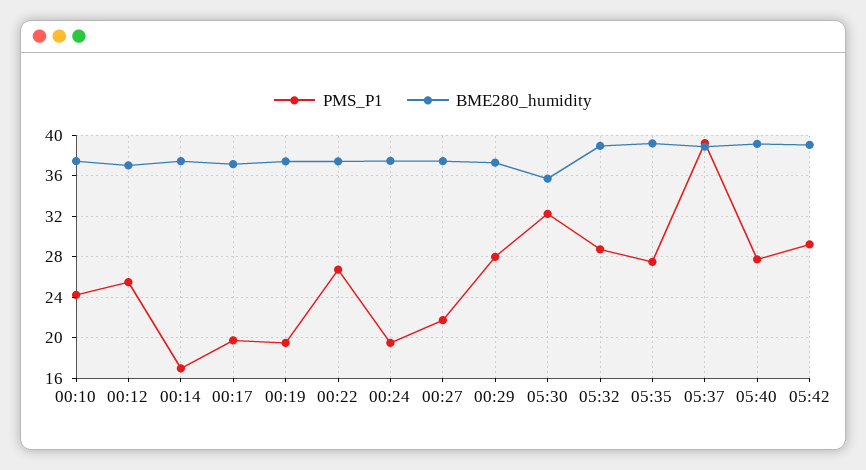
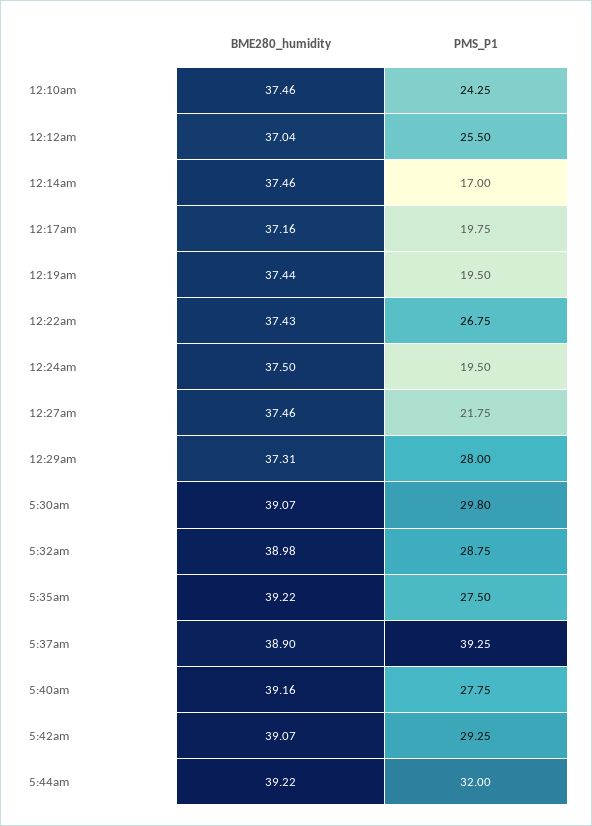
PMS_P1, 05:30: 32 -> 29.8
BME280_humidity, 05:30: 36 -> 39.07
BME280_humidity, 5:44am: none -> 39.22
PMS_P1, 5:44am: none -> 32

